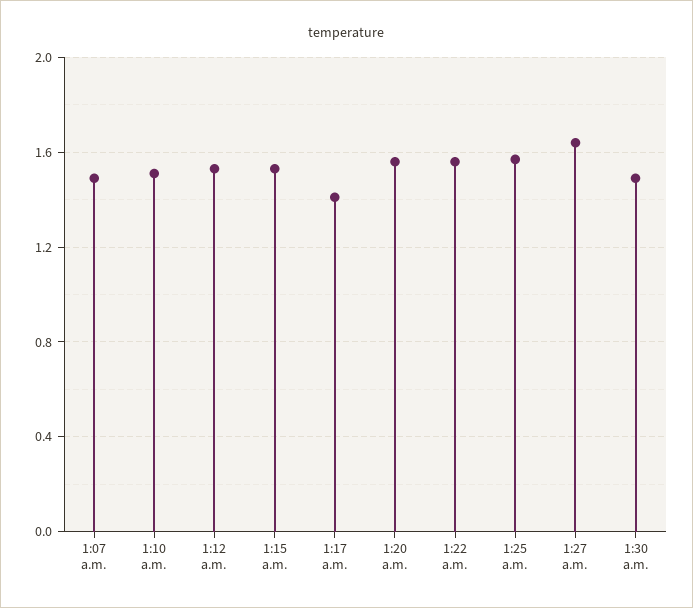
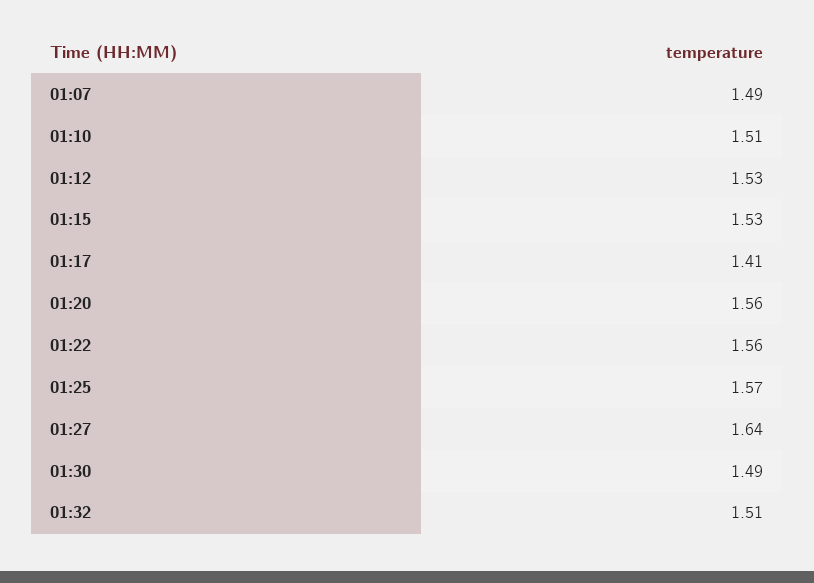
01:32: none -> 1.51

